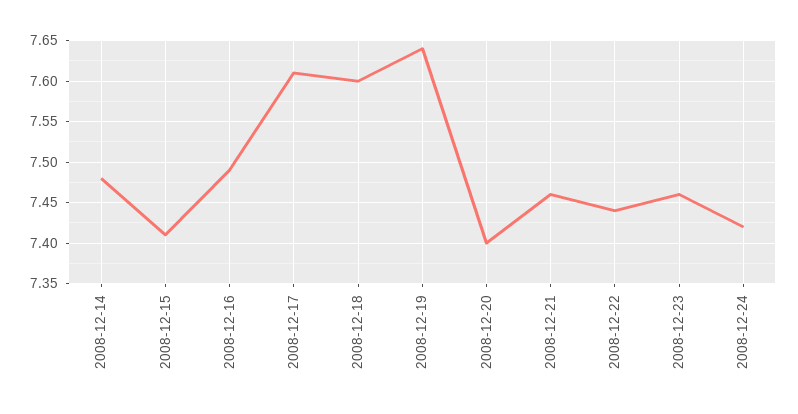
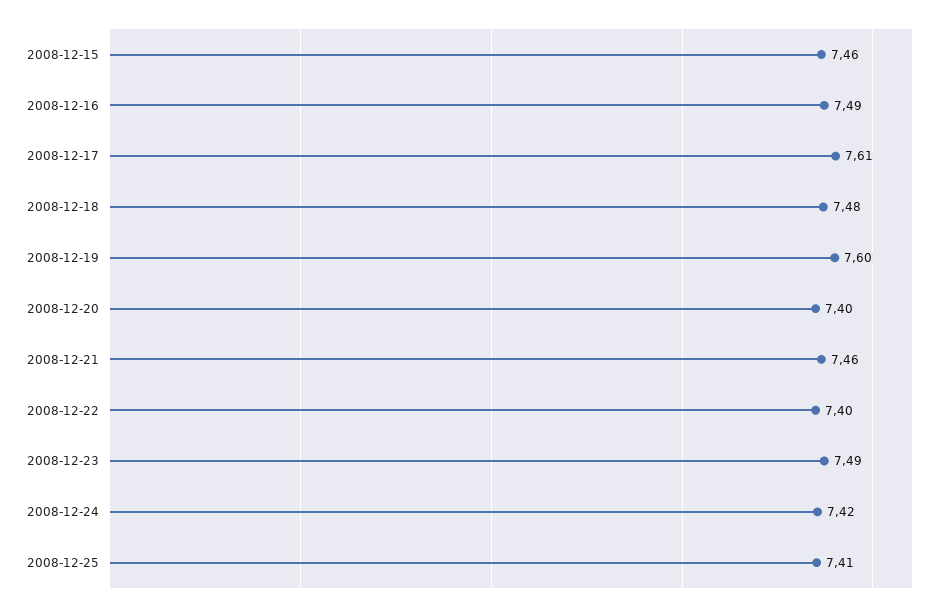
2008-12-14: 7.48 -> none
2008-12-15: 7.41 -> 7.46
2008-12-18: 7.6 -> 7.48
2008-12-19: 7.64 -> 7.6
2008-12-22: 7.44 -> 7.4
2008-12-23: 7.46 -> 7.49
2008-12-25: none -> 7.41

